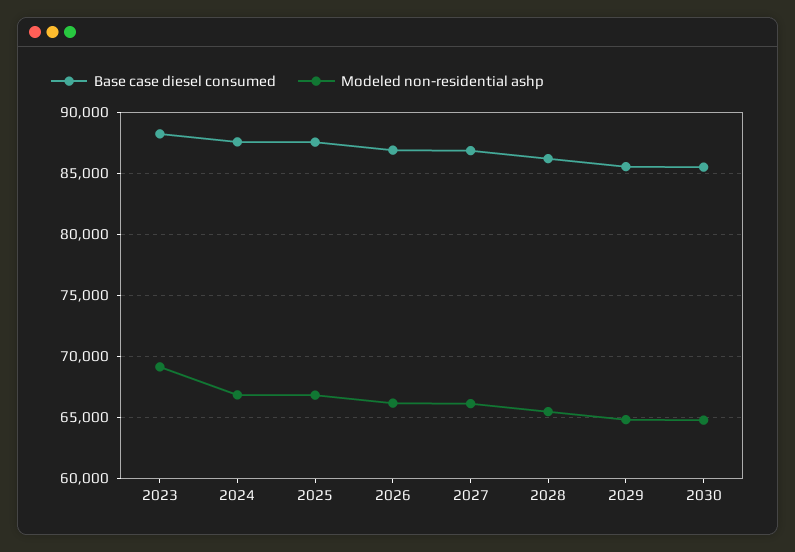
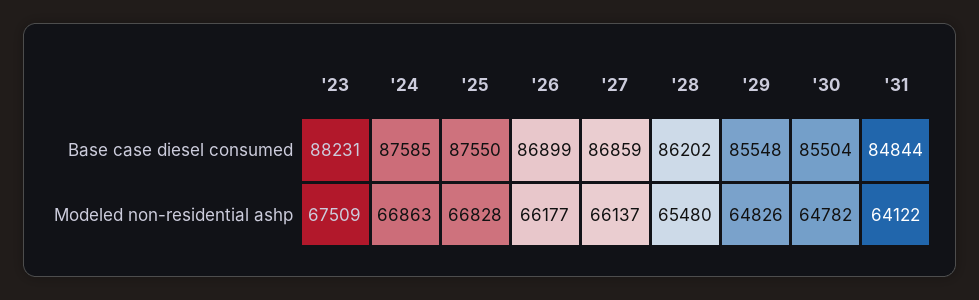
Modeled non-residential ashp, 2023: 69000 -> 67509
Base case diesel consumed, '31: none -> 84844
Modeled non-residential ashp, '31: none -> 64122

